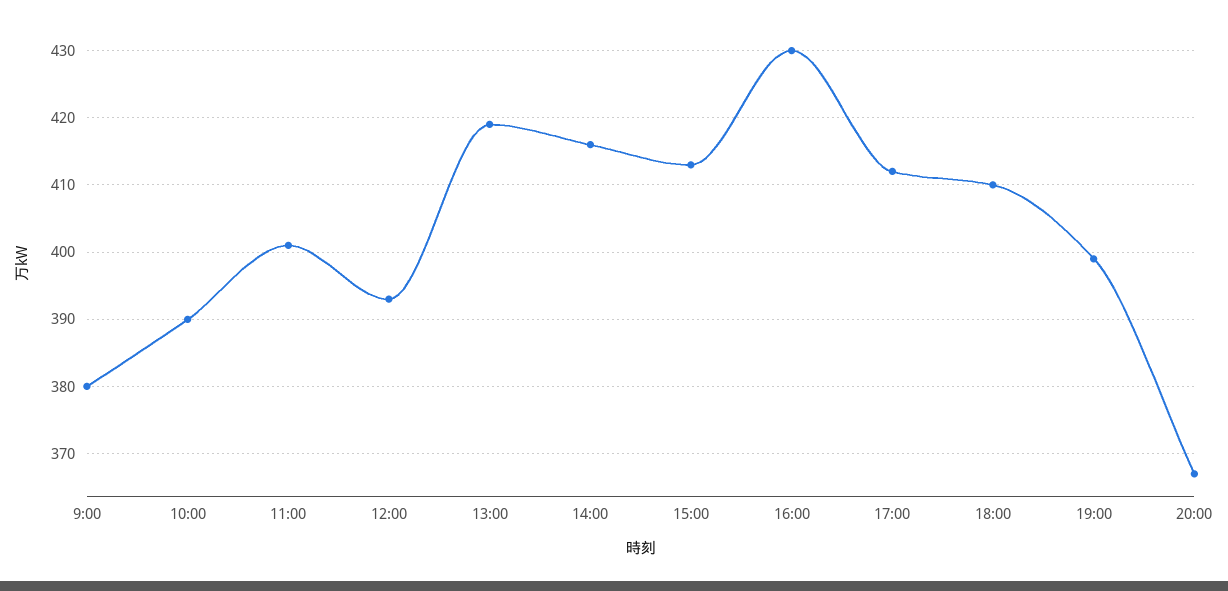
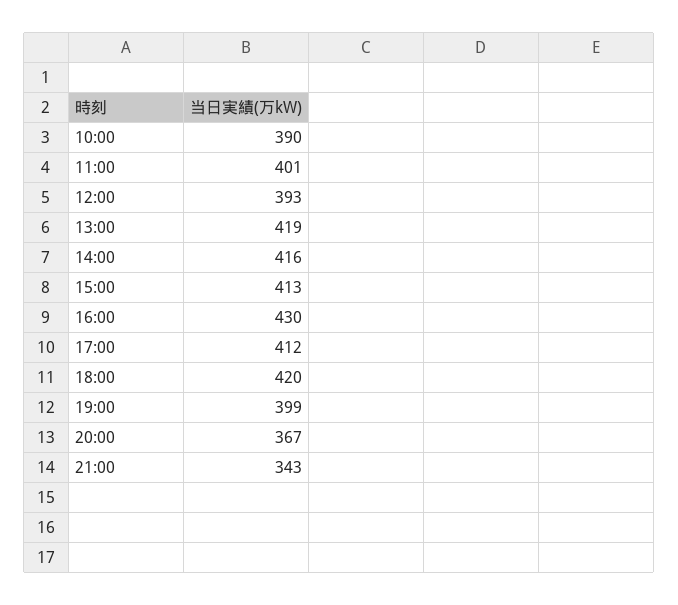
9:00: 380 -> none
18:00: 410 -> 420
21:00: none -> 343

